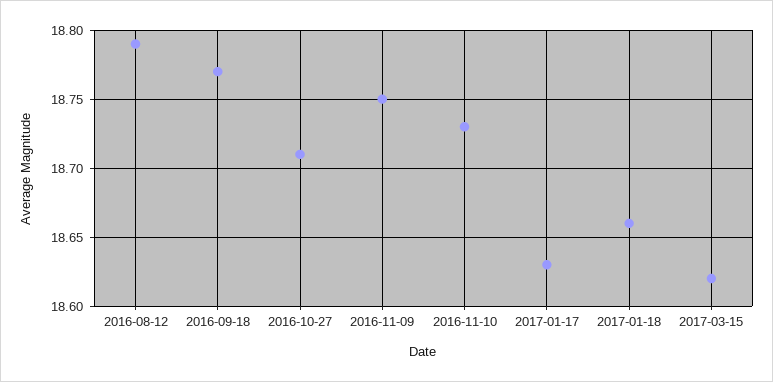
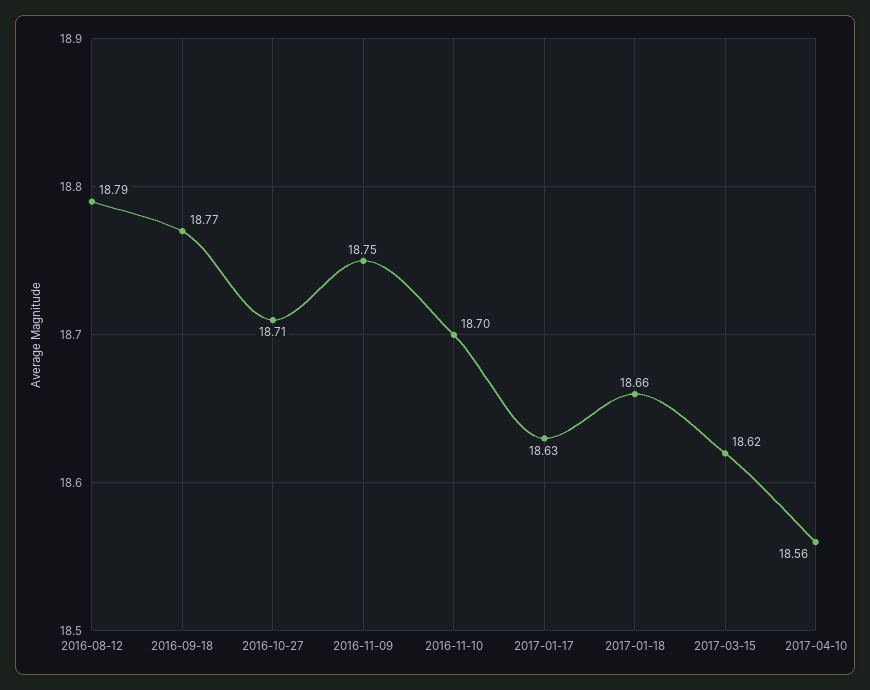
2016-11-10: 18.73 -> 18.7
2017-04-10: none -> 18.56

